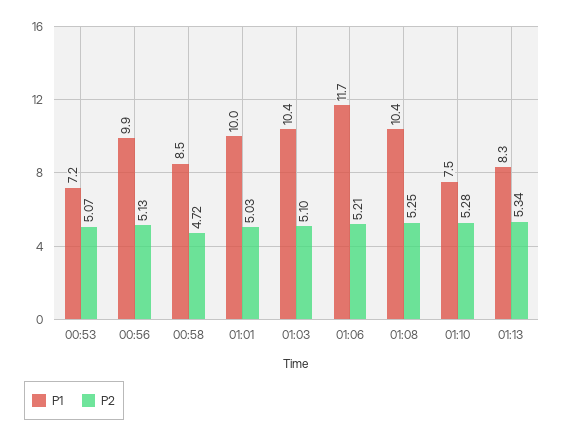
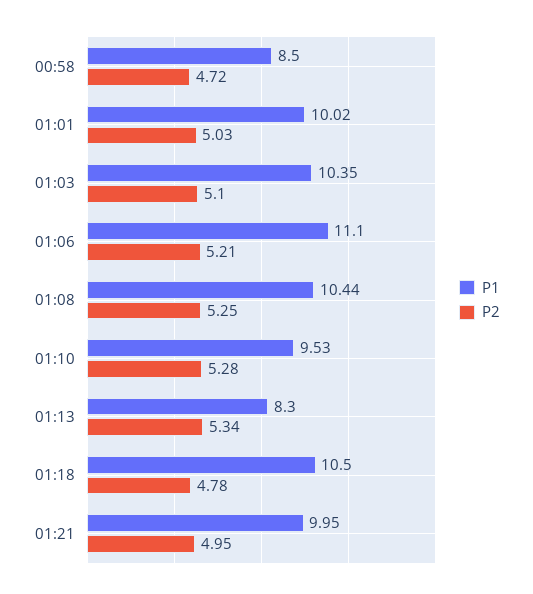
P1, 00:53: 7.2 -> none
P2, 00:53: 5.07 -> none
P1, 00:56: 9.9 -> none
P2, 00:56: 5.13 -> none
P1, 01:06: 11.7 -> 11.1
P1, 01:10: 7.5 -> 9.53
P1, 01:18: none -> 10.5
P2, 01:18: none -> 4.78
P1, 01:21: none -> 9.95
P2, 01:21: none -> 4.95

